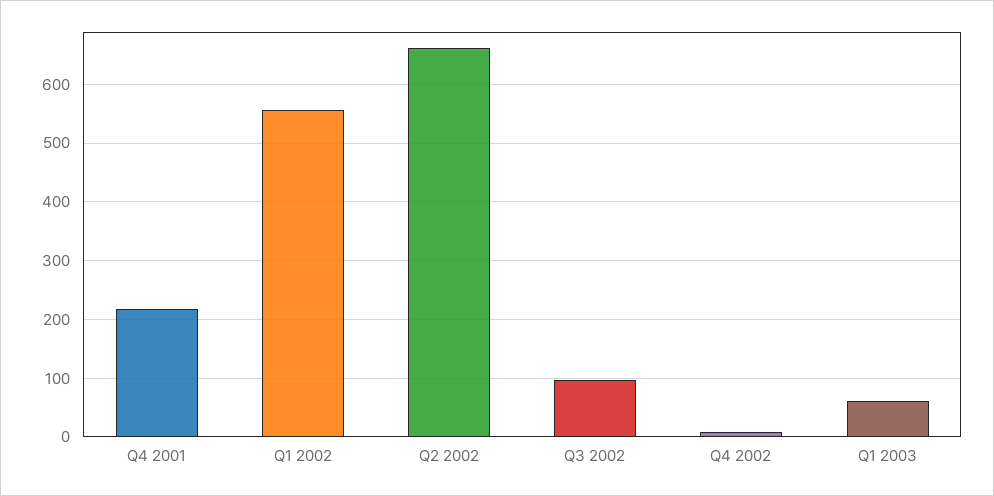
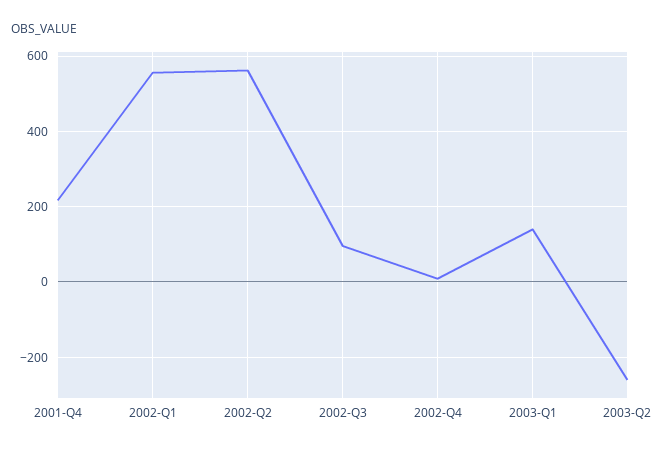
Q2 2002: 660 -> 560
Q1 2003: 60 -> 140
2003-Q2: none -> -260

